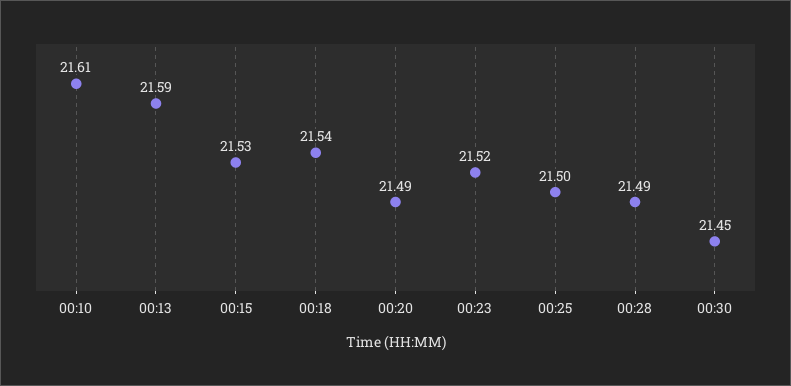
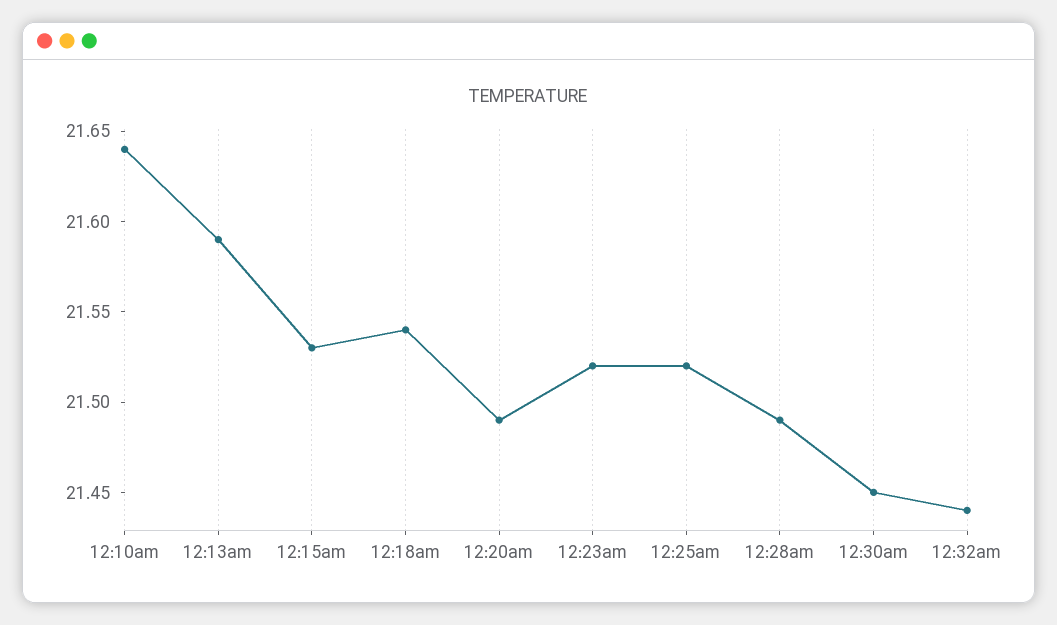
00:10: 21.61 -> 21.64
00:25: 21.5 -> 21.52
12:32am: none -> 21.44

